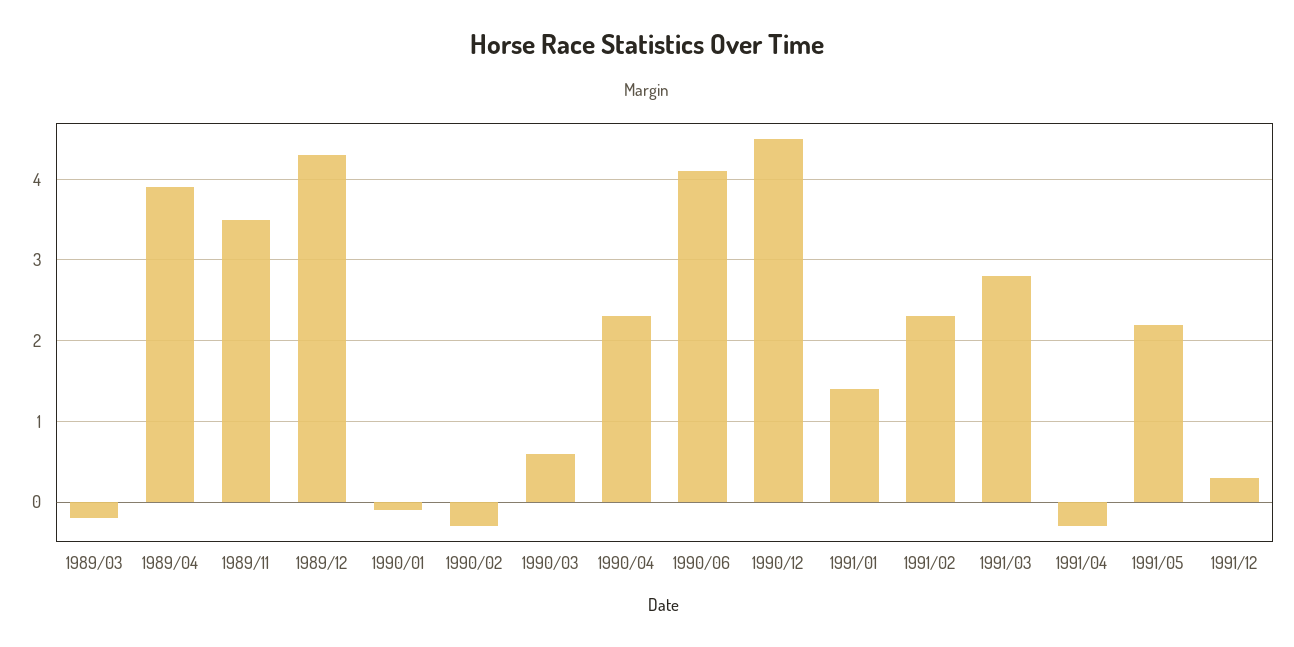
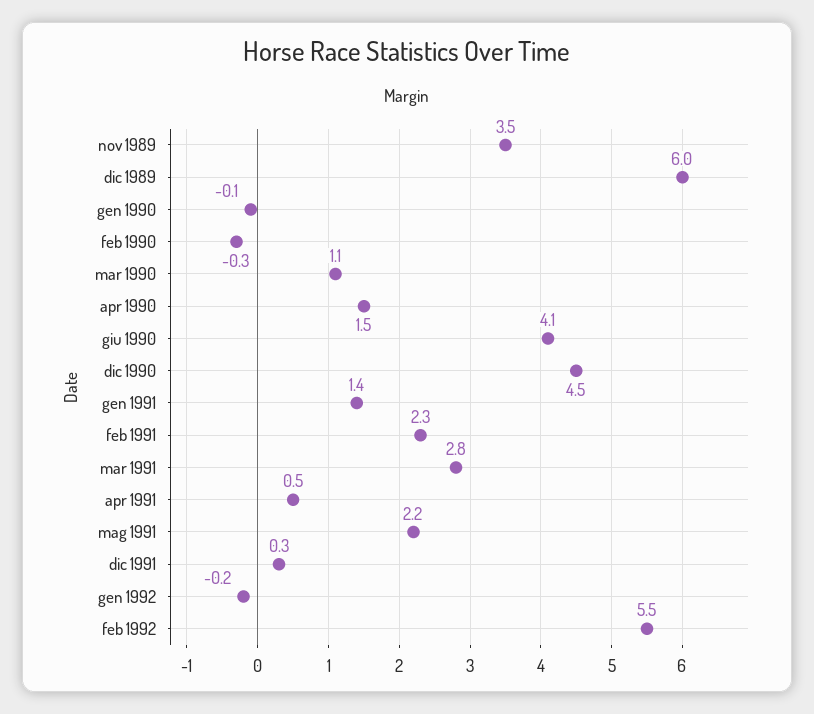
1989/03: -0.2 -> none
1989/04: 3.9 -> none
1989/12: 4.3 -> 6
1990/03: 0.6 -> 1.1
1990/04: 2.3 -> 1.5
1991/04: -0.3 -> 0.5
gen 1992: none -> -0.2
feb 1992: none -> 5.5

